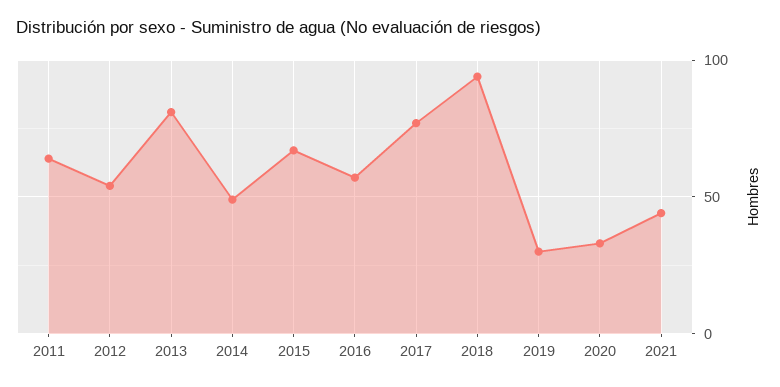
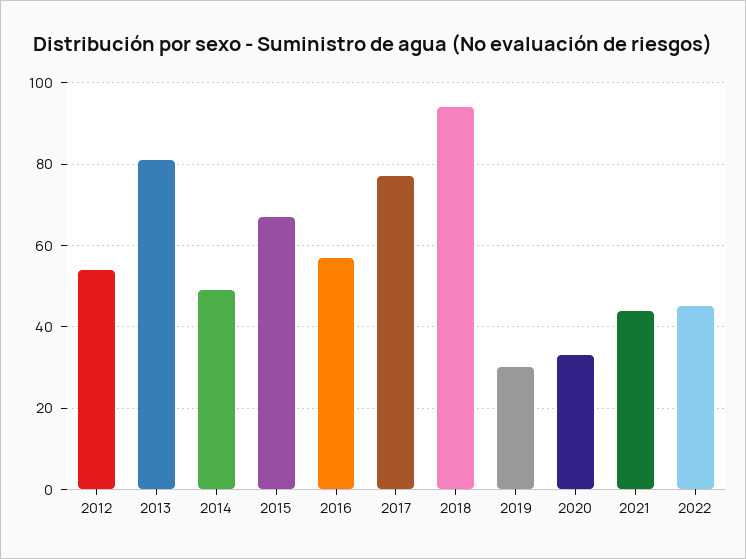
2011: 65 -> none
2022: none -> 45

